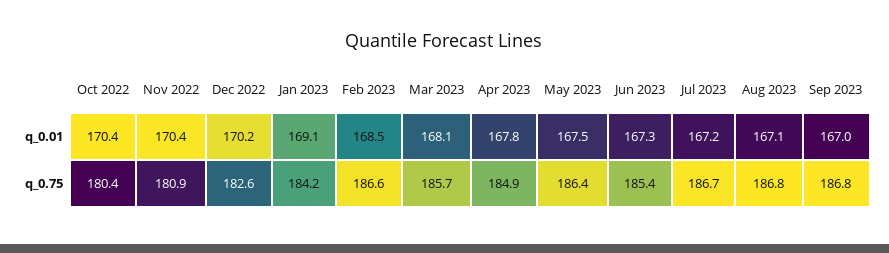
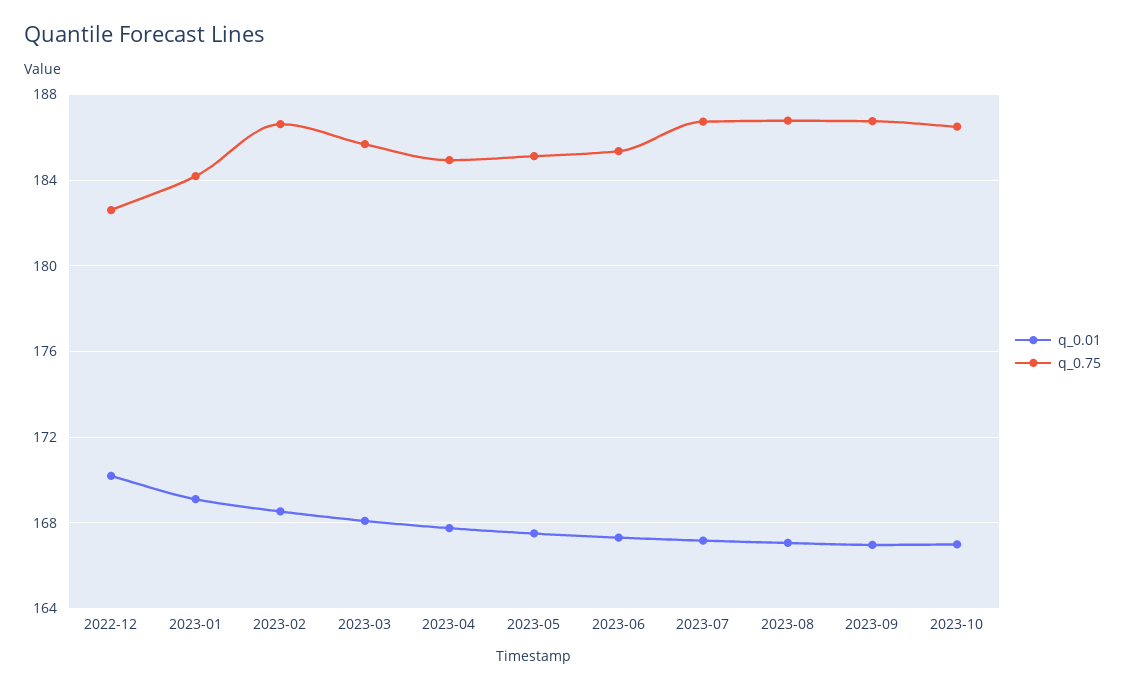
q_0.01, Oct 2022: 170.4 -> none
q_0.01, Nov 2022: 170.4 -> none
q_0.75, Oct 2022: 180.4 -> none
q_0.75, Nov 2022: 180.9 -> none
q_0.75, May 2023: 186.4 -> 185
q_0.01, 2023-10: none -> 167
q_0.75, 2023-10: none -> 186.5

